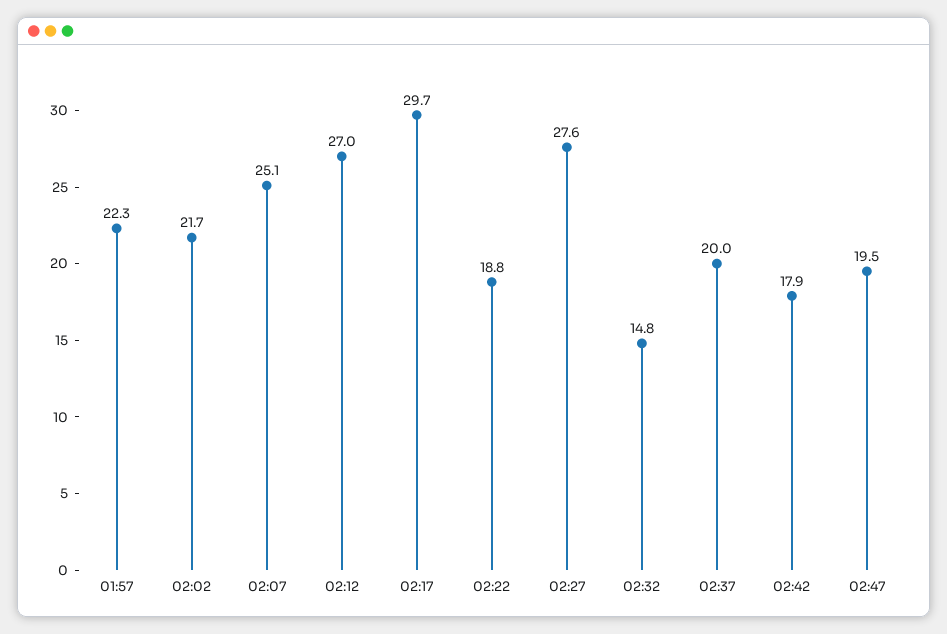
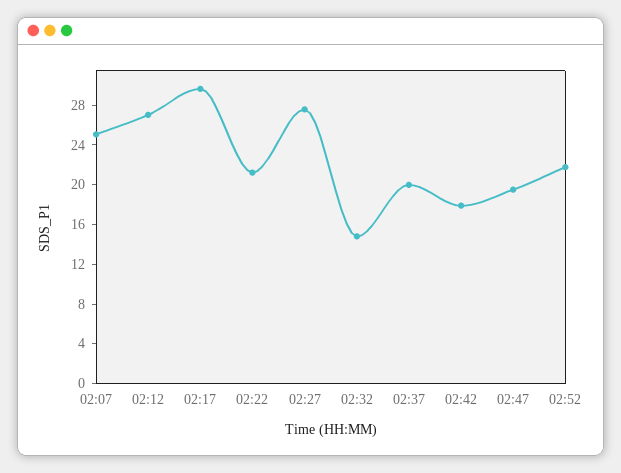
01:57: 22.3 -> none
02:02: 21.7 -> none
02:22: 18.8 -> 21
02:52: none -> 22

